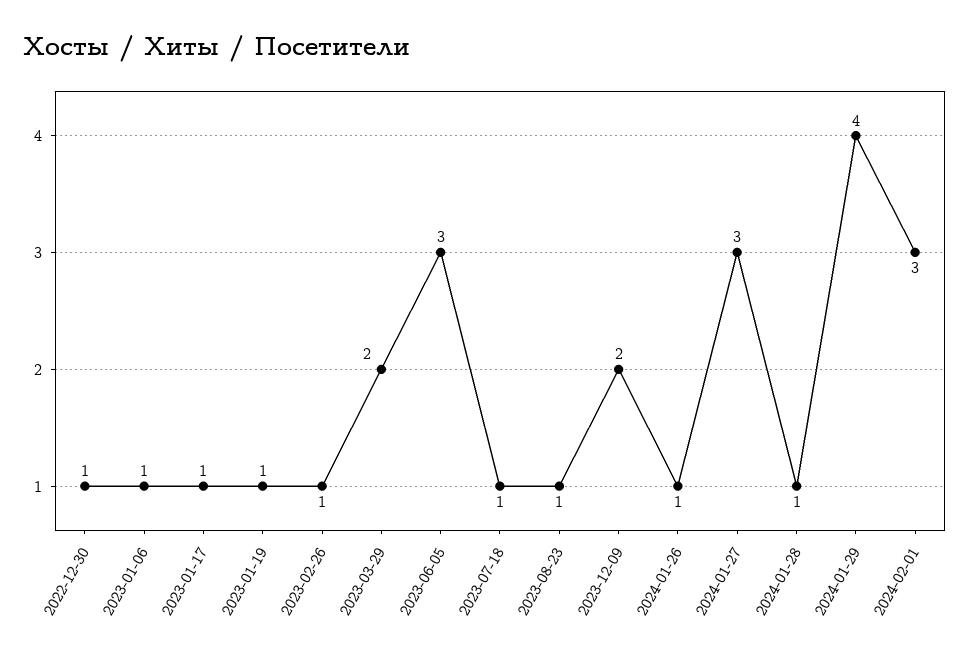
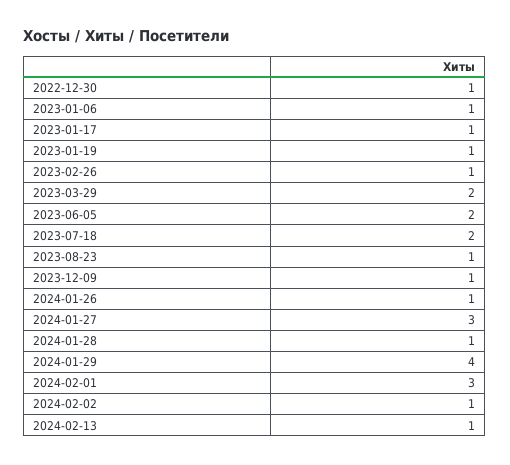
2023-06-05: 3 -> 2
2023-07-18: 1 -> 2
2023-12-09: 2 -> 1
2024-02-02: none -> 1
2024-02-13: none -> 1

